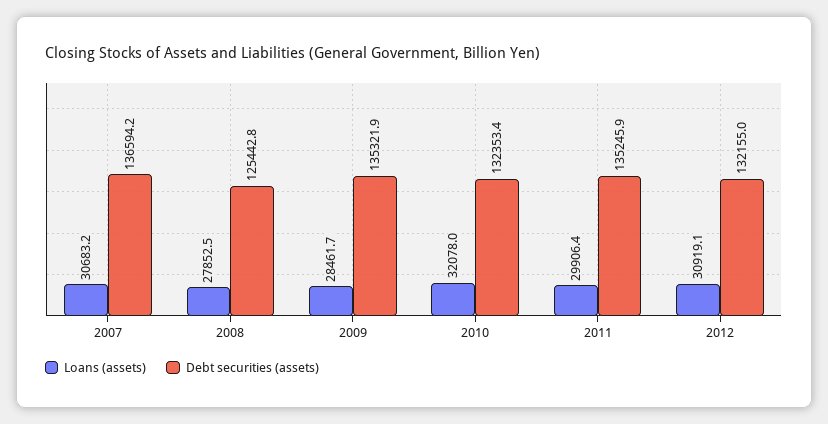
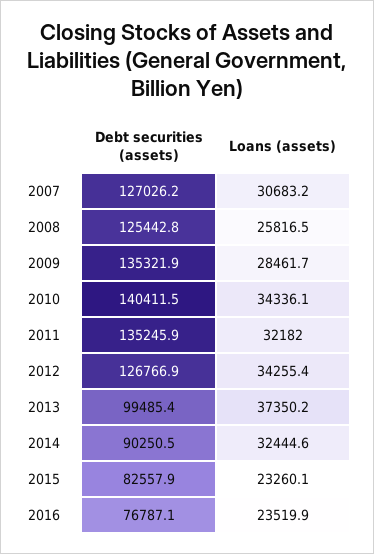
Debt securities (assets), 2007: 136594.2 -> 127026.2
Loans (assets), 2008: 27852.5 -> 25816.5
Loans (assets), 2010: 32078 -> 34336.1
Debt securities (assets), 2010: 132353.4 -> 140411.5
Loans (assets), 2011: 29906.4 -> 32182
Loans (assets), 2012: 30919.1 -> 34255.4
Debt securities (assets), 2012: 132155 -> 126766.9
Debt securities (assets), 2013: none -> 99485.4
Loans (assets), 2013: none -> 37350.2
Debt securities (assets), 2014: none -> 90250.5
Loans (assets), 2014: none -> 32444.6
Debt securities (assets), 2015: none -> 82557.9
Loans (assets), 2015: none -> 23260.1
Debt securities (assets), 2016: none -> 76787.1
Loans (assets), 2016: none -> 23519.9

